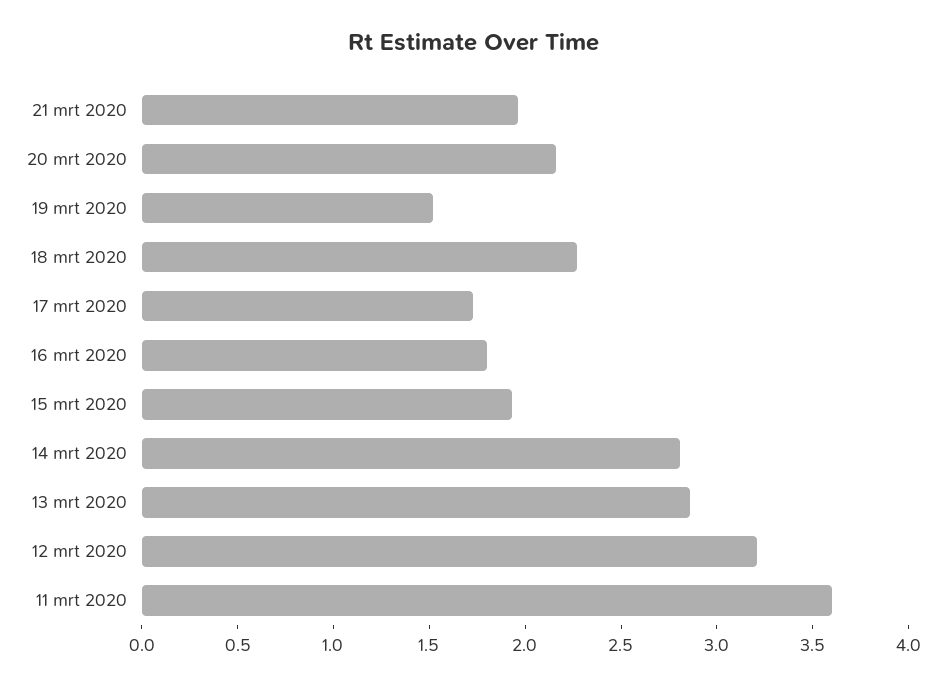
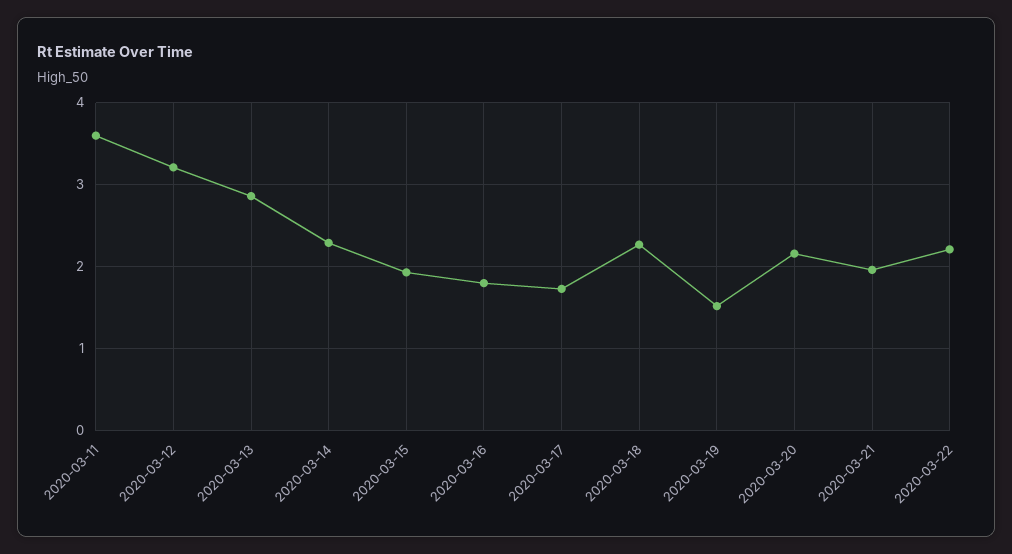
14 mrt 2020: 2.8 -> 2.3
2020-03-22: none -> 2.2

